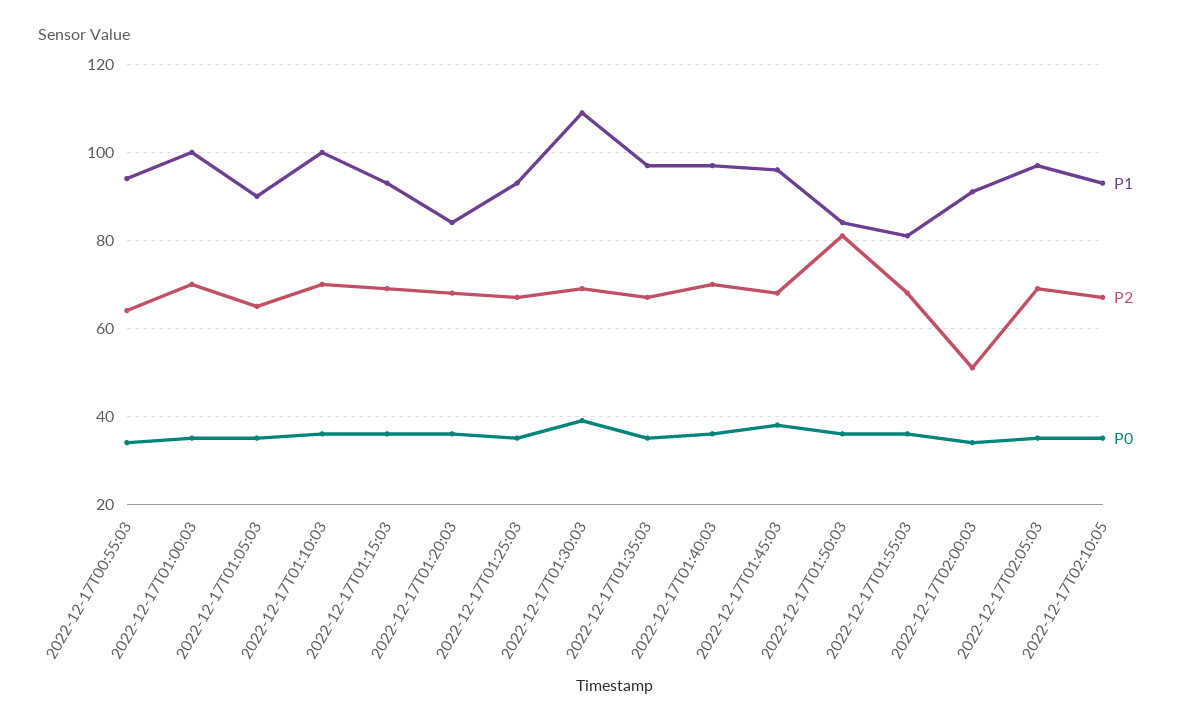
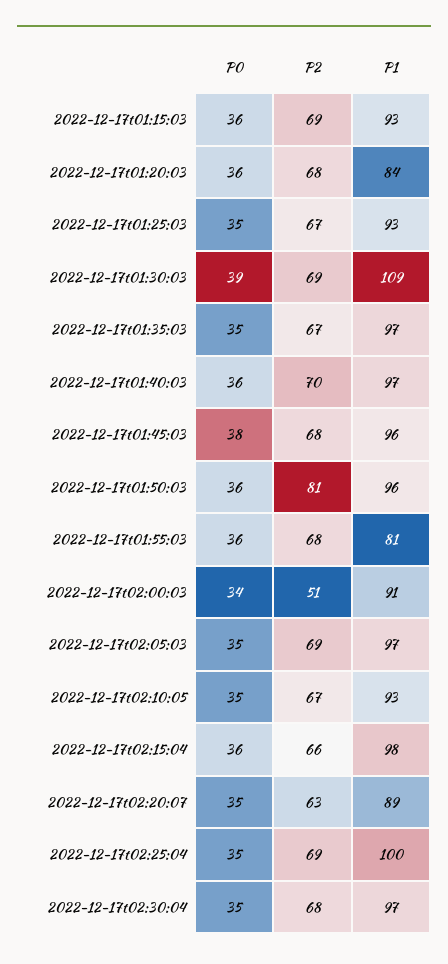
P1, 2022-12-17T00:55:03: 95 -> none
P2, 2022-12-17T00:55:03: 65 -> none
P0, 2022-12-17T00:55:03: 35 -> none
P1, 2022-12-17T01:00:03: 100 -> none
P2, 2022-12-17T01:00:03: 70 -> none
P0, 2022-12-17T01:00:03: 35 -> none
P1, 2022-12-17T01:05:03: 90 -> none
P2, 2022-12-17T01:05:03: 65 -> none
P0, 2022-12-17T01:05:03: 35 -> none
P1, 2022-12-17T01:10:03: 100 -> none
P2, 2022-12-17T01:10:03: 70 -> none
P0, 2022-12-17T01:10:03: 35 -> none
P1, 2022-12-17T01:50:03: 85 -> 96
P0, 2022-12-17t02:15:04: none -> 36
P2, 2022-12-17t02:15:04: none -> 66
P1, 2022-12-17t02:15:04: none -> 98
P0, 2022-12-17t02:20:07: none -> 35
P2, 2022-12-17t02:20:07: none -> 63
P1, 2022-12-17t02:20:07: none -> 89
P0, 2022-12-17t02:25:04: none -> 35
P2, 2022-12-17t02:25:04: none -> 69
P1, 2022-12-17t02:25:04: none -> 100
P0, 2022-12-17t02:30:04: none -> 35
P2, 2022-12-17t02:30:04: none -> 68
P1, 2022-12-17t02:30:04: none -> 97

